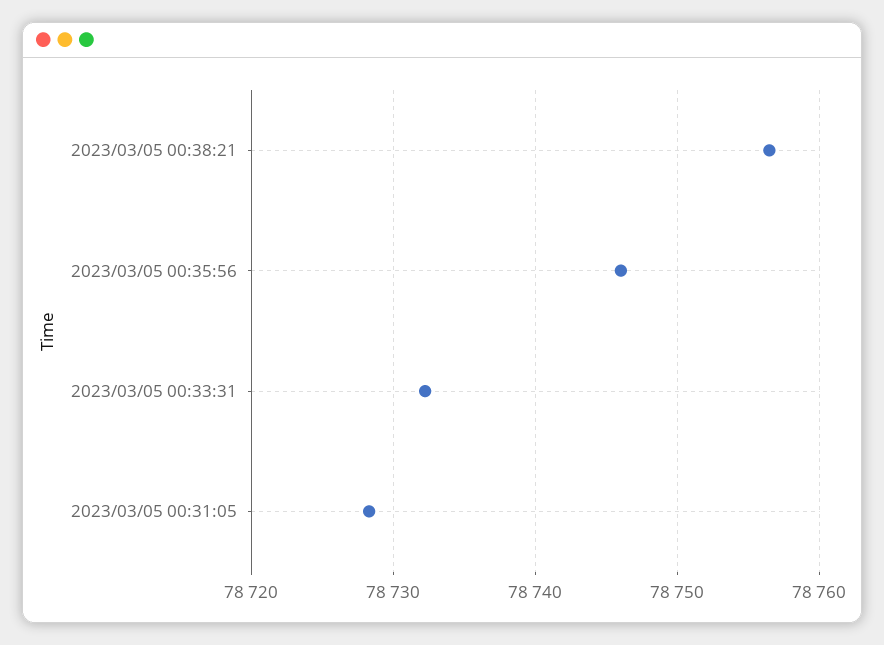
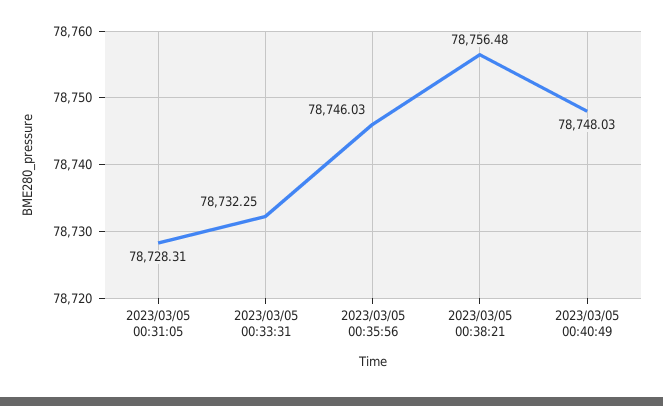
2023/03/05 00:40:49: none -> 78748.03

